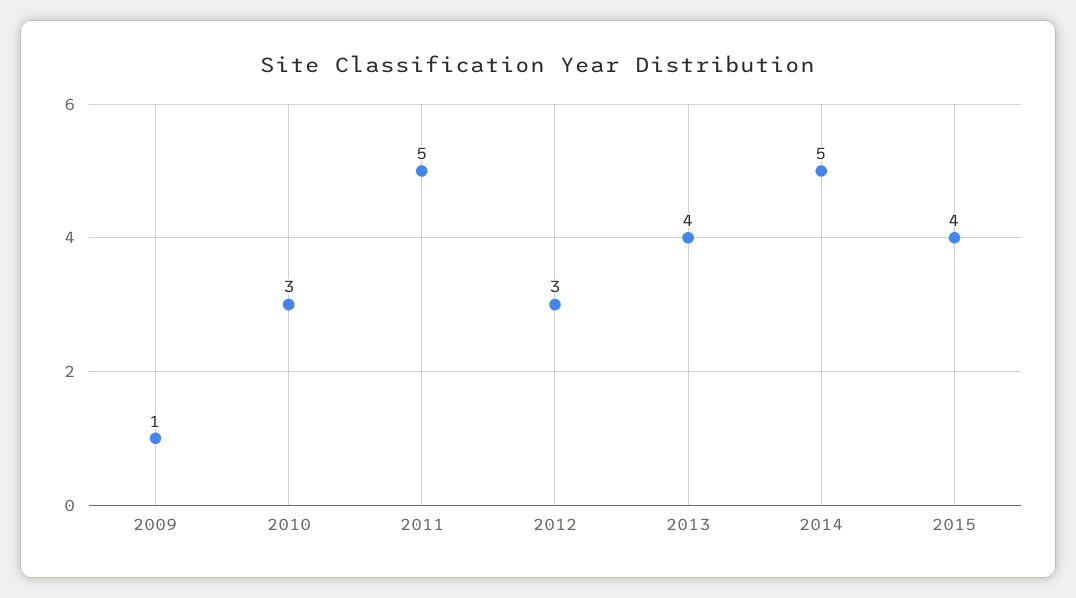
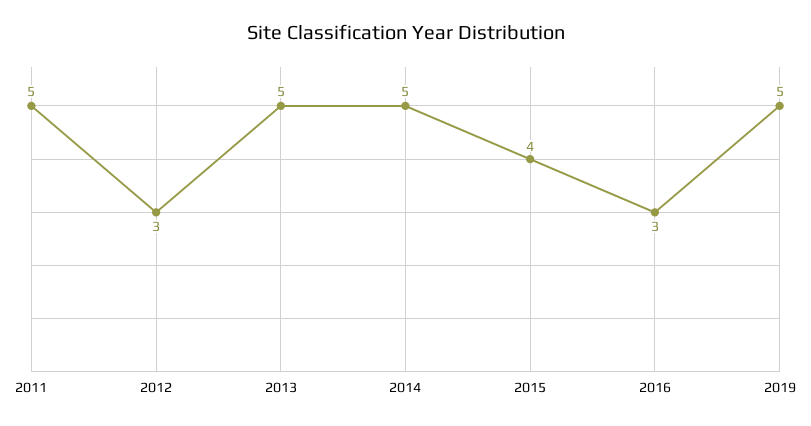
2009: 1 -> none
2010: 3 -> none
2013: 4 -> 5
2016: none -> 3
2019: none -> 5

